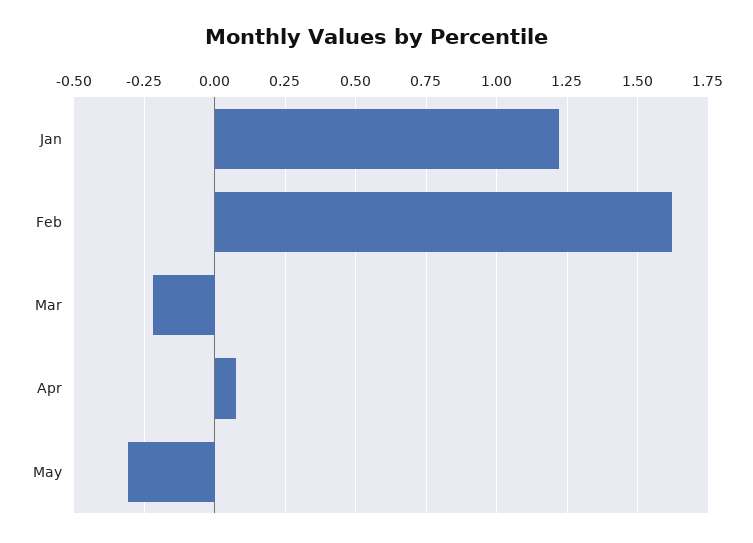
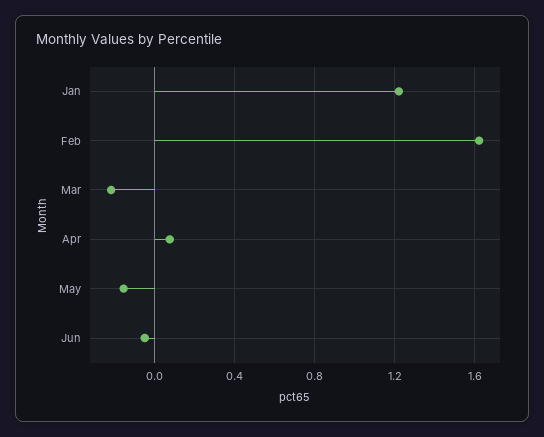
May: -0.3 -> -0.15
Jun: none -> -0.05

